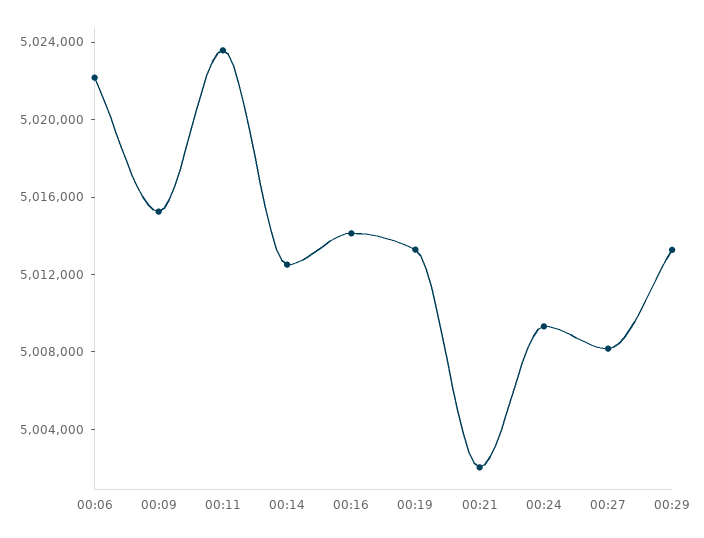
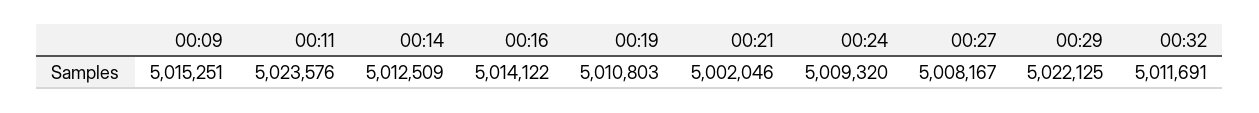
00:06: 5022000 -> none
00:19: 5013000 -> 5010803
00:29: 5013000 -> 5022125
00:32: none -> 5011691

